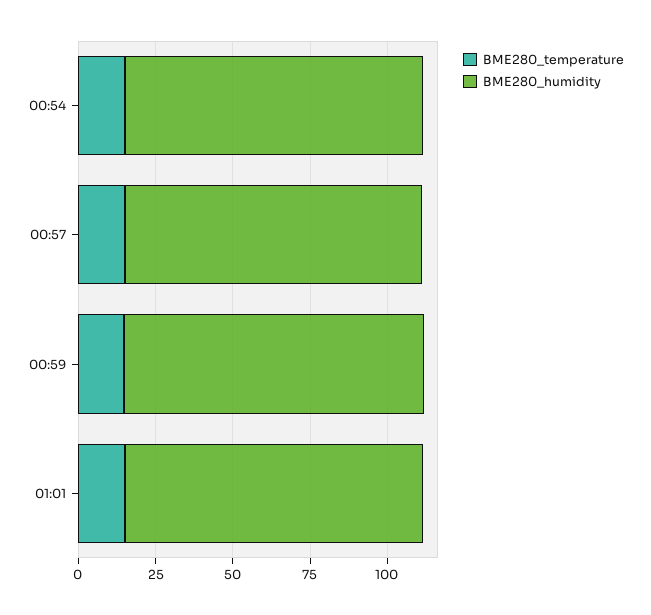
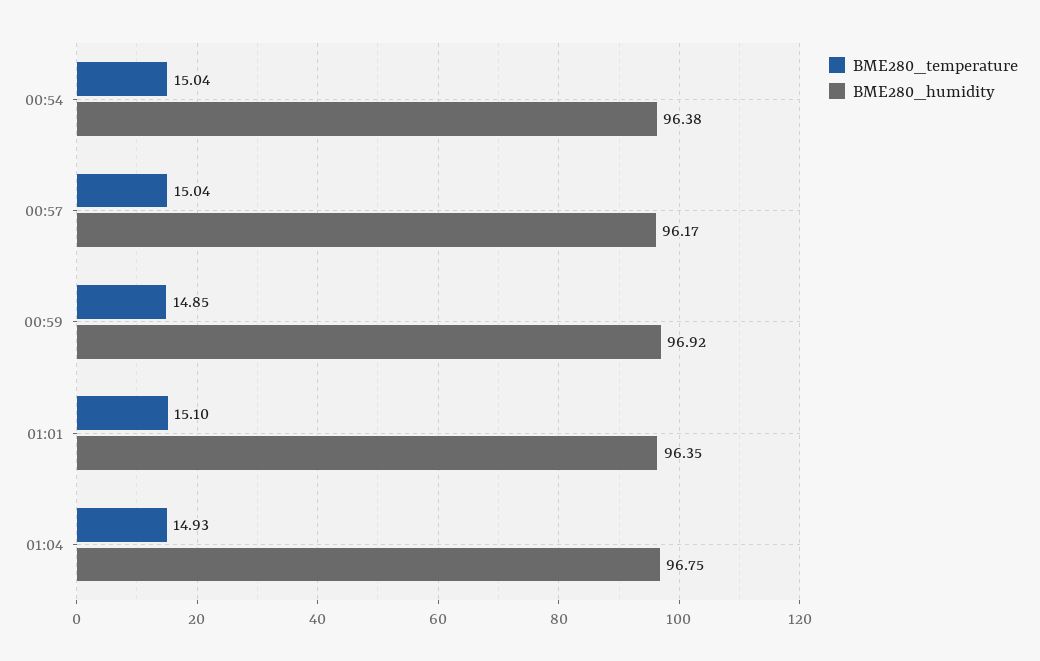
BME280_temperature, 01:04: none -> 14.93
BME280_humidity, 01:04: none -> 96.75

